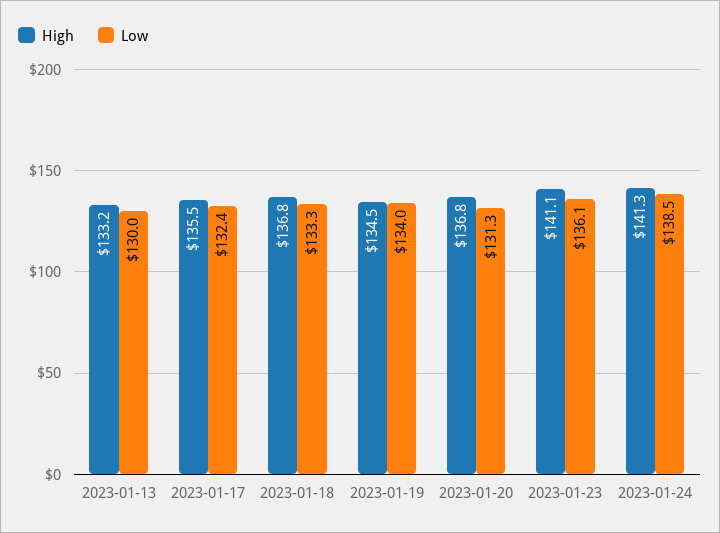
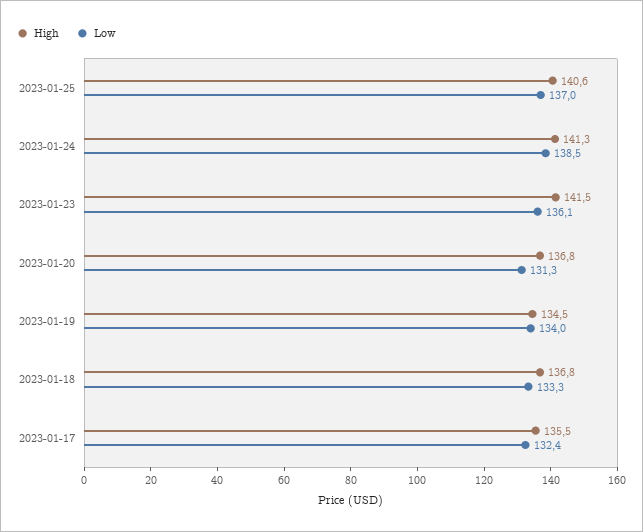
High, 2023-01-13: 133.2 -> none
Low, 2023-01-13: 130 -> none
High, 2023-01-23: 141.1 -> 141.5
High, 2023-01-25: none -> 140.6
Low, 2023-01-25: none -> 137

